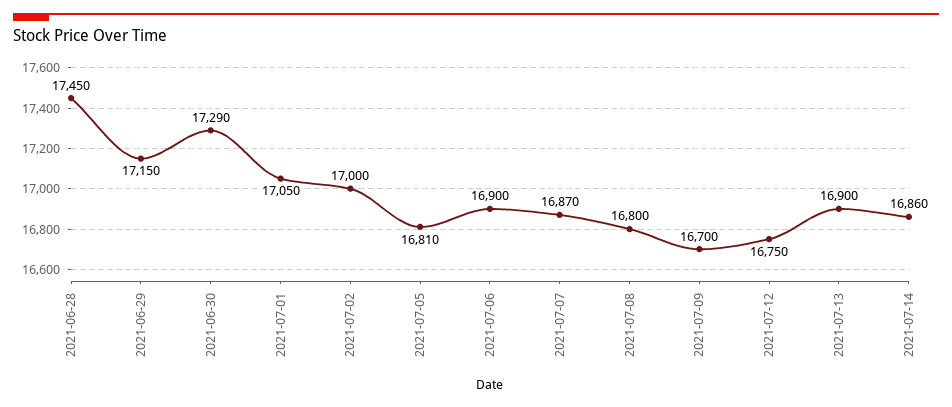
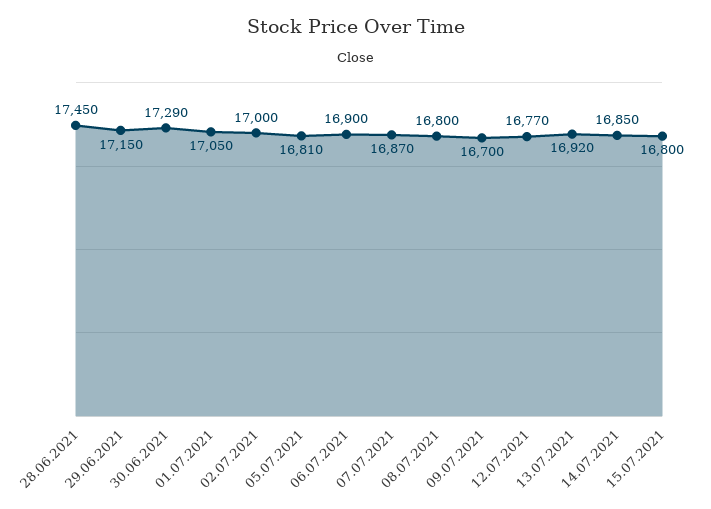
2021-07-12: 16750 -> 16770
2021-07-13: 16900 -> 16920
2021-07-14: 16860 -> 16850
15.07.2021: none -> 16800

